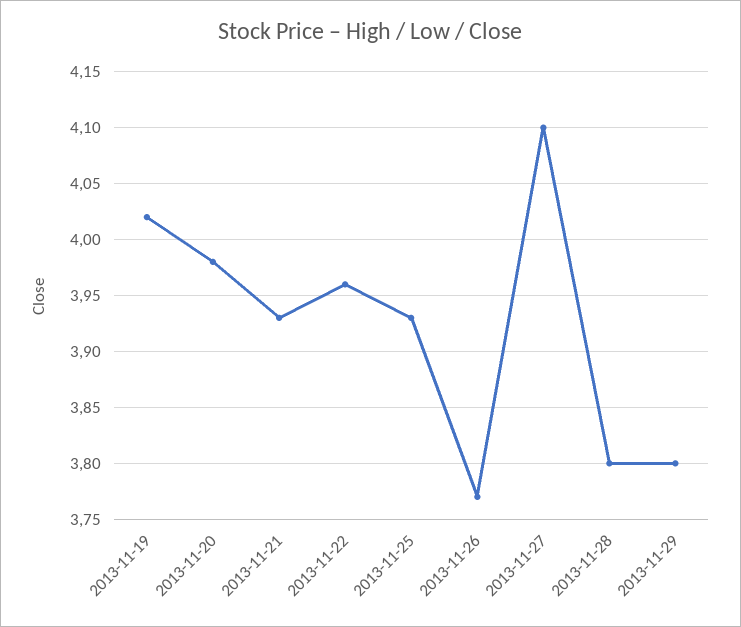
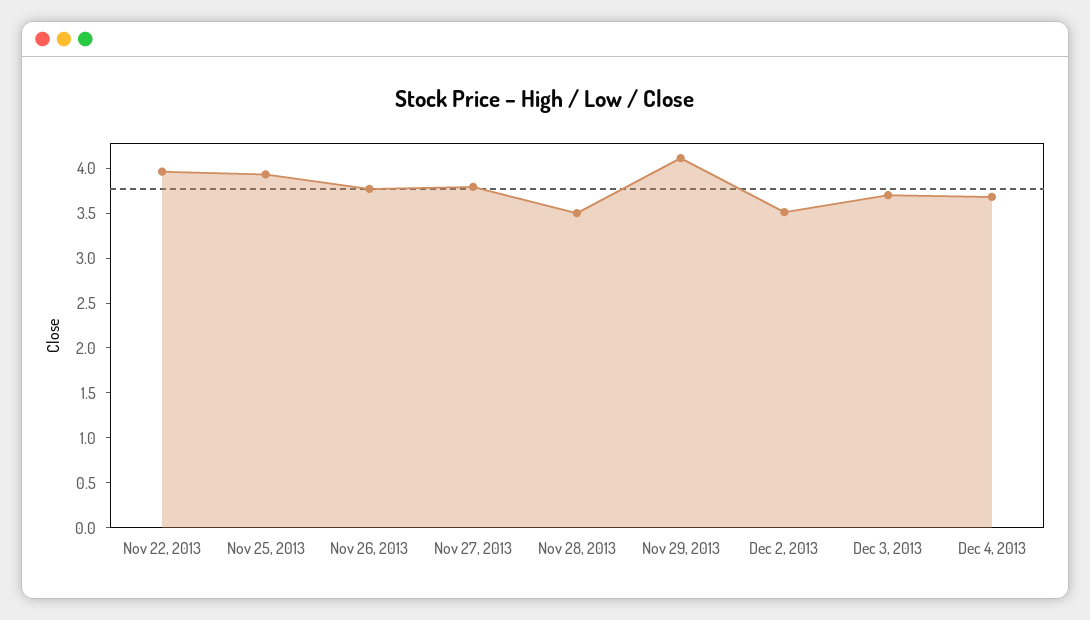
2013-11-19: 4.02 -> none
2013-11-20: 3.98 -> none
2013-11-21: 3.93 -> none
2013-11-27: 4.1 -> 3.8
2013-11-28: 3.8 -> 3.5
2013-11-29: 3.8 -> 4.1
Dec 2, 2013: none -> 3.5
Dec 3, 2013: none -> 3.7
Dec 4, 2013: none -> 3.7

